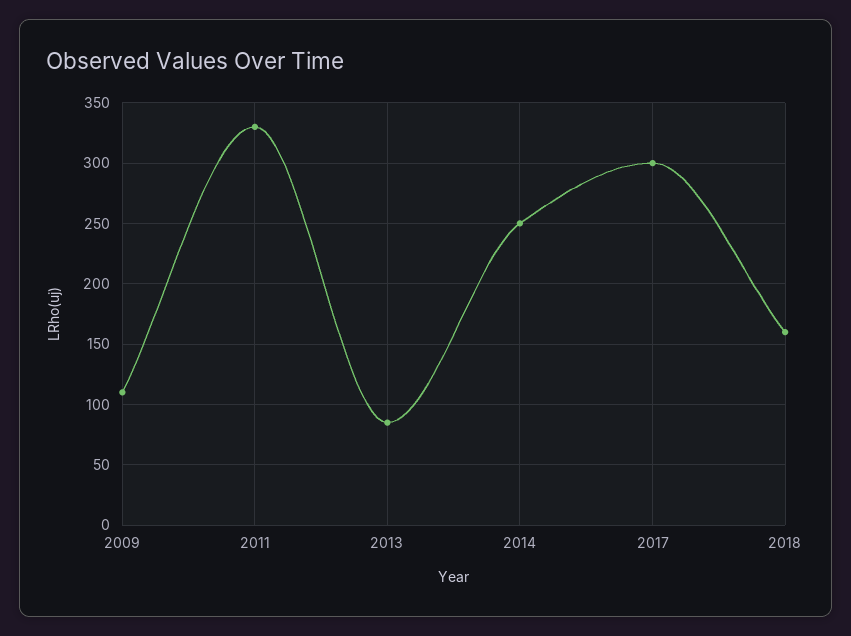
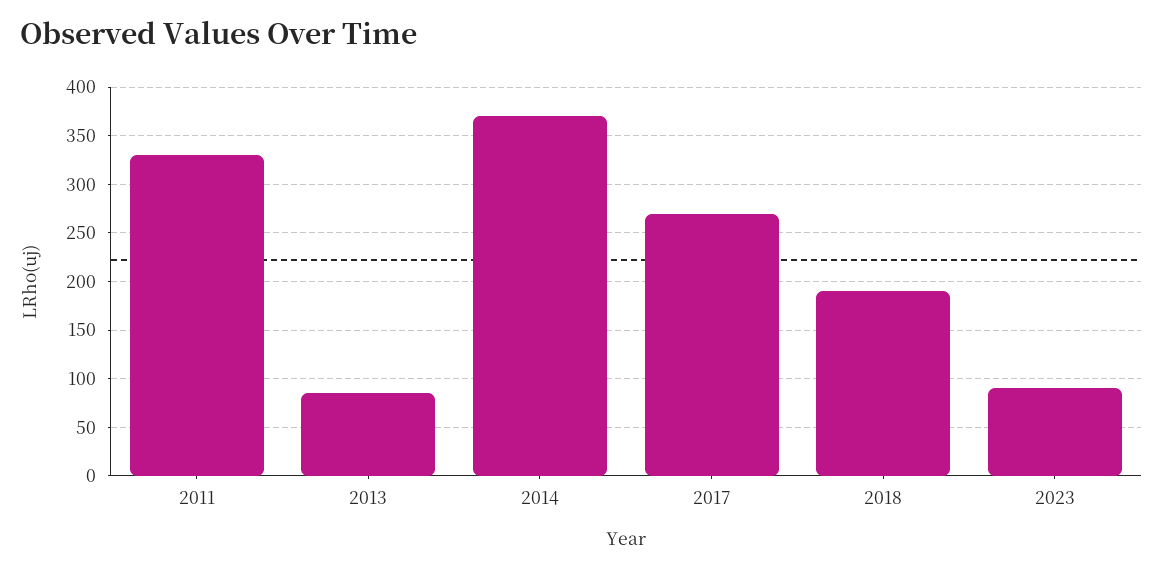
2009: 110 -> none
2014: 250 -> 370
2017: 300 -> 270
2018: 160 -> 190
2023: none -> 90

